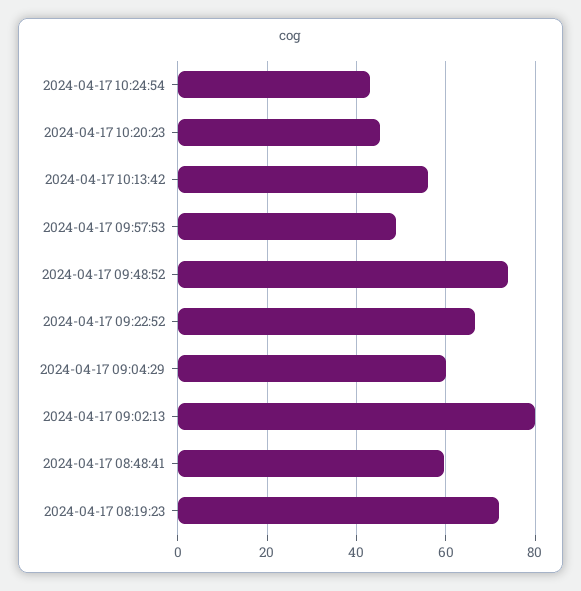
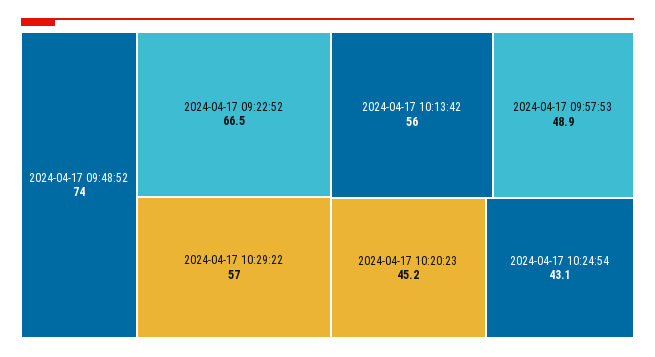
2024-04-17 09:04:29: 60 -> none
2024-04-17 09:02:13: 80 -> none
2024-04-17 08:48:41: 60 -> none
2024-04-17 08:19:23: 72 -> none
2024-04-17 10:29:22: none -> 57

